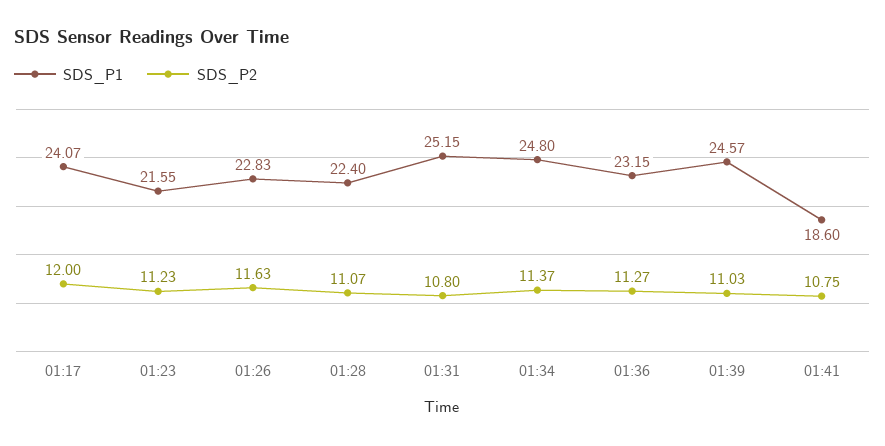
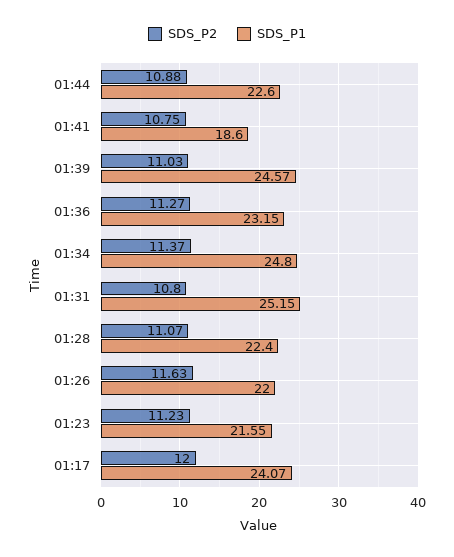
SDS_P1, 01:26: 22.83 -> 22
SDS_P2, 01:44: none -> 10.88
SDS_P1, 01:44: none -> 22.6

